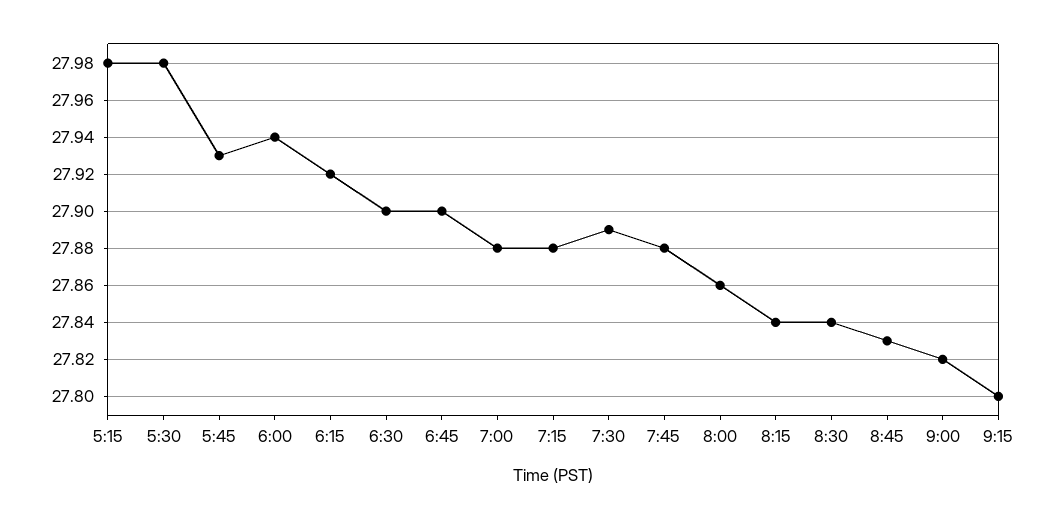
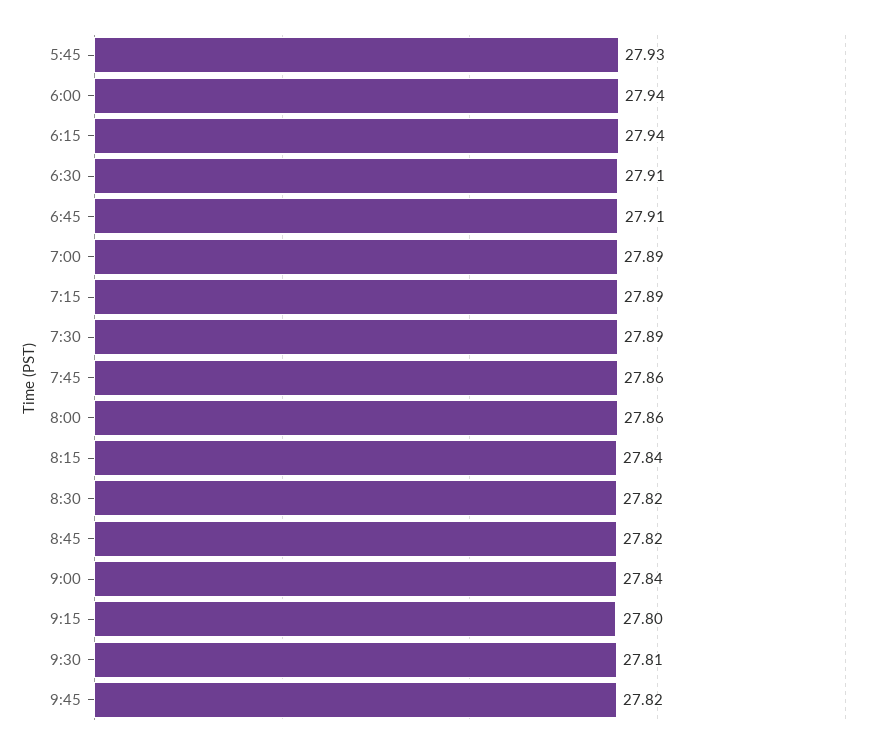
5:15: 27.98 -> none
5:30: 27.98 -> none
6:15: 27.92 -> 27.94
6:30: 27.9 -> 27.91
6:45: 27.9 -> 27.91
7:00: 27.88 -> 27.89
7:15: 27.88 -> 27.89
7:45: 27.88 -> 27.86
8:30: 27.84 -> 27.82
8:45: 27.83 -> 27.82
9:00: 27.82 -> 27.84
9:30: none -> 27.81
9:45: none -> 27.82

